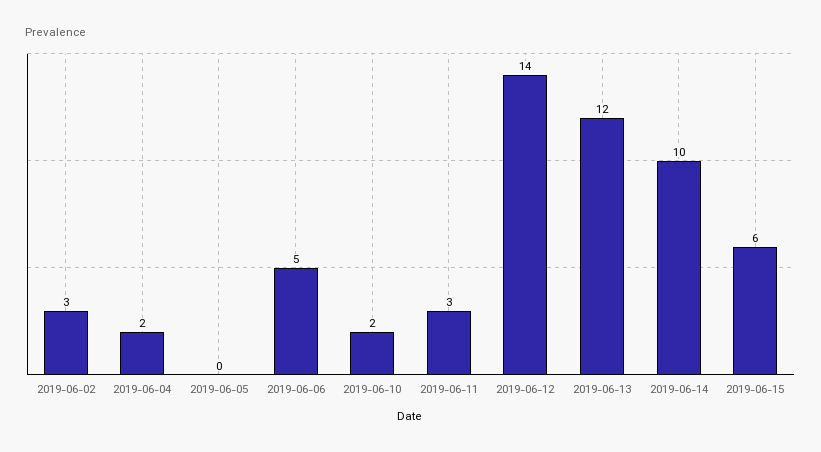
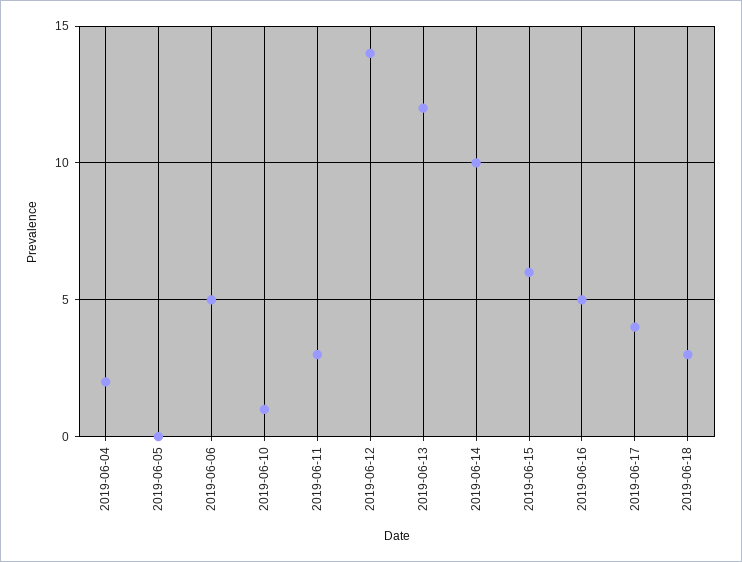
2019-06-02: 3 -> none
2019-06-10: 2 -> 1
2019-06-16: none -> 5
2019-06-17: none -> 4
2019-06-18: none -> 3

